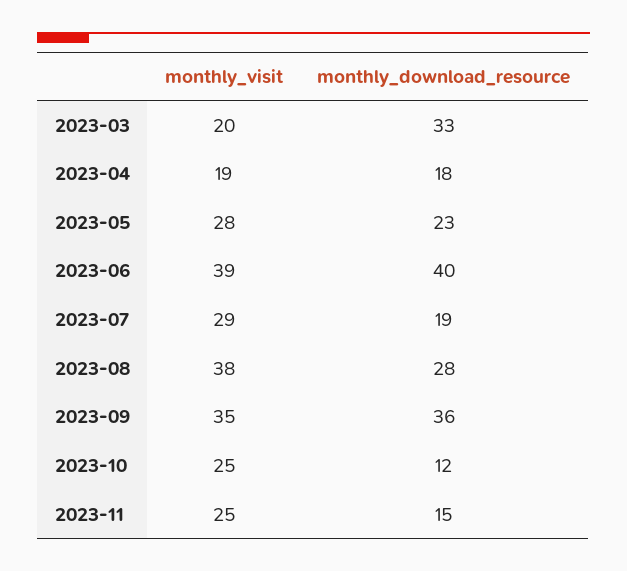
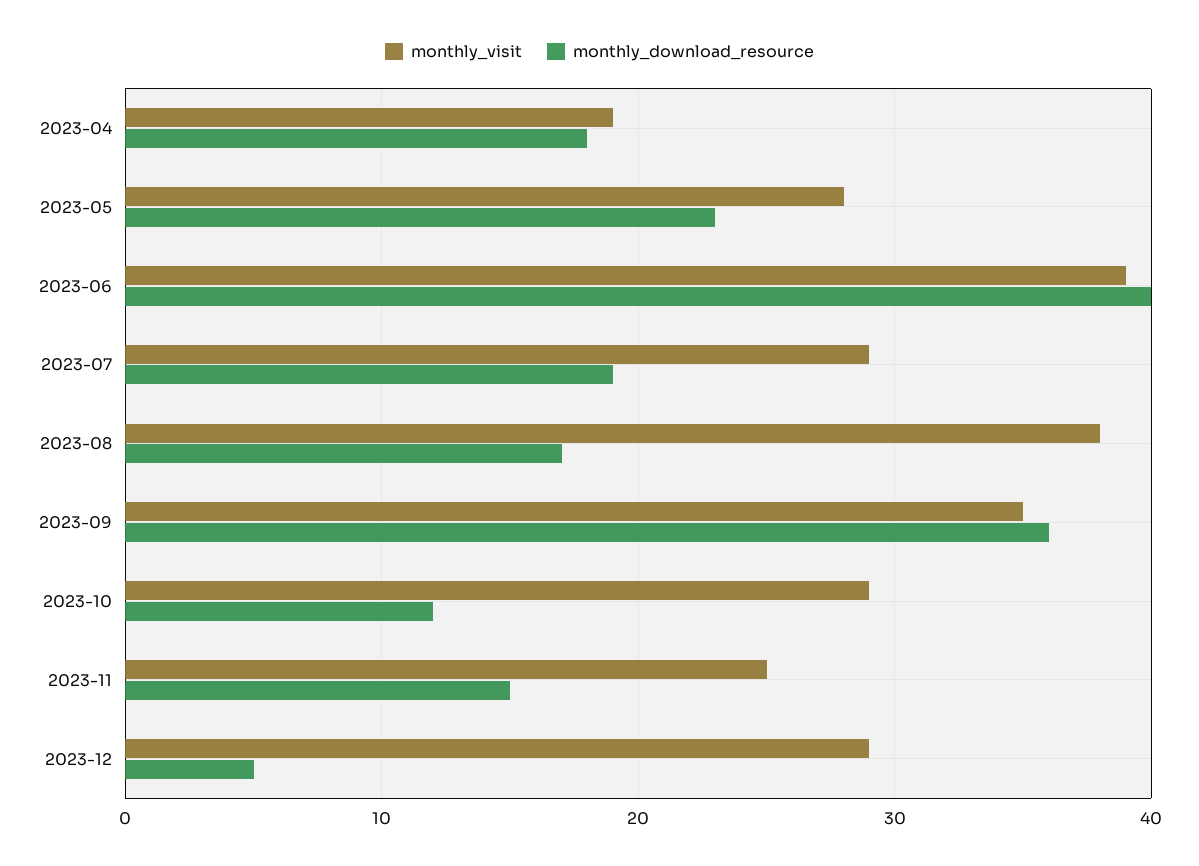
monthly_visit, 2023-03: 20 -> none
monthly_download_resource, 2023-03: 33 -> none
monthly_download_resource, 2023-08: 28 -> 17
monthly_visit, 2023-10: 25 -> 29
monthly_visit, 2023-12: none -> 29
monthly_download_resource, 2023-12: none -> 5

